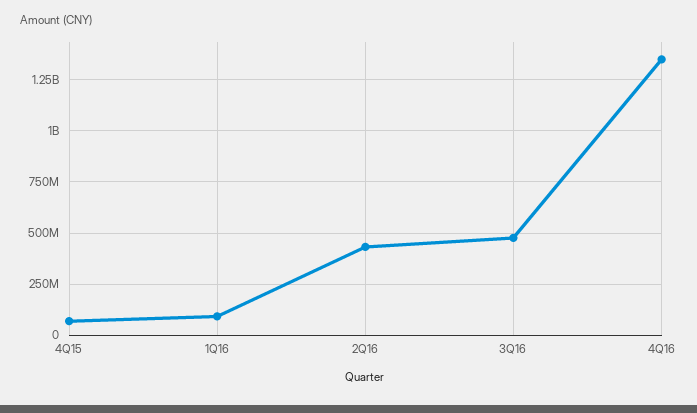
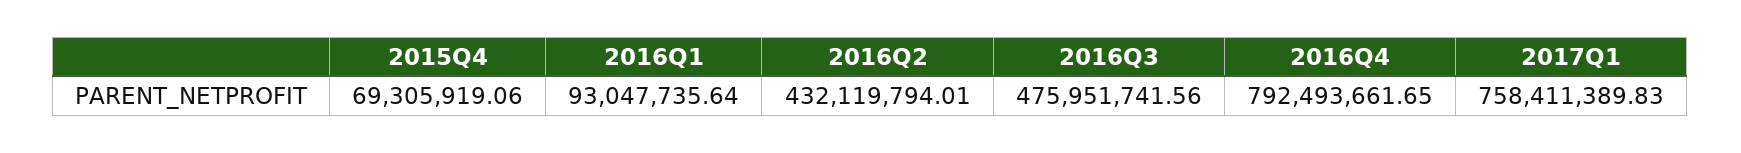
4Q16: 1350000000 -> 792493661.65
2017Q1: none -> 758411389.83

